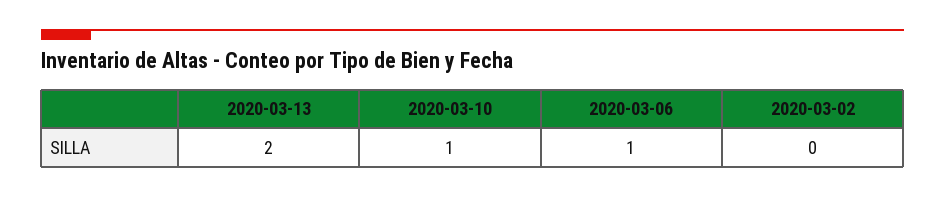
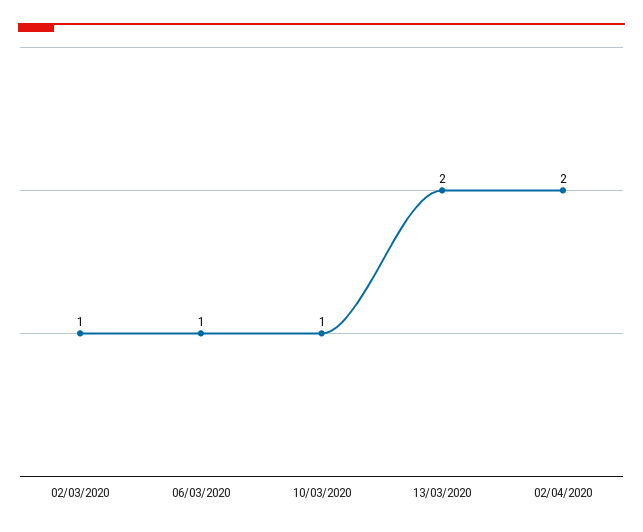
2020-03-02: 0 -> 1
02/04/2020: none -> 2

